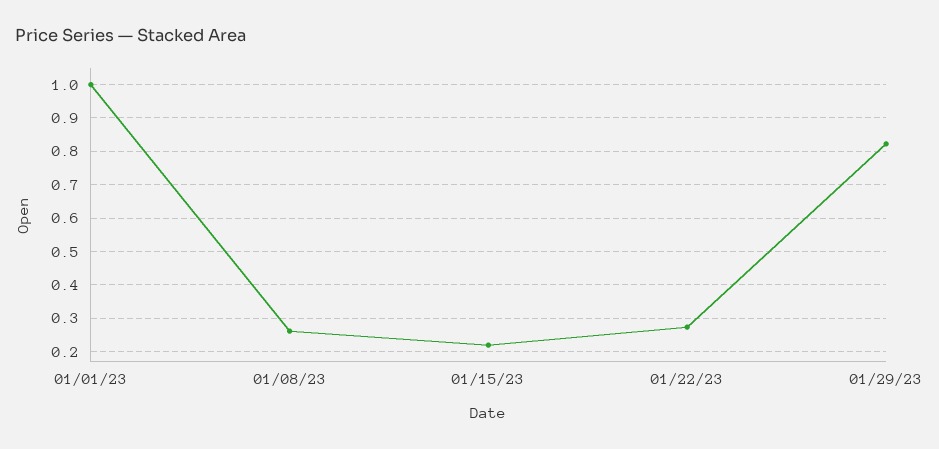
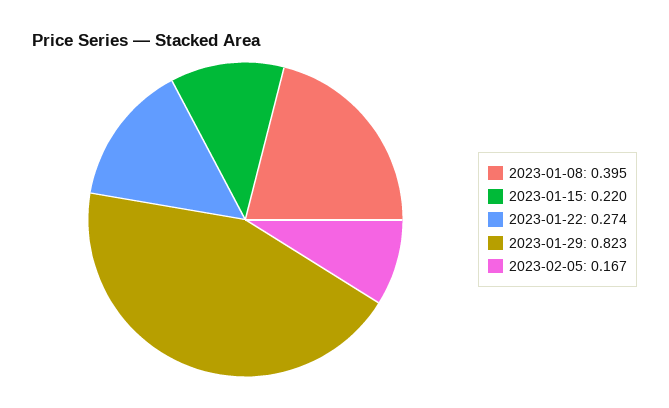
01/01/23: 1 -> none
01/08/23: 0.26 -> 0.395
2023-02-05: none -> 0.167

